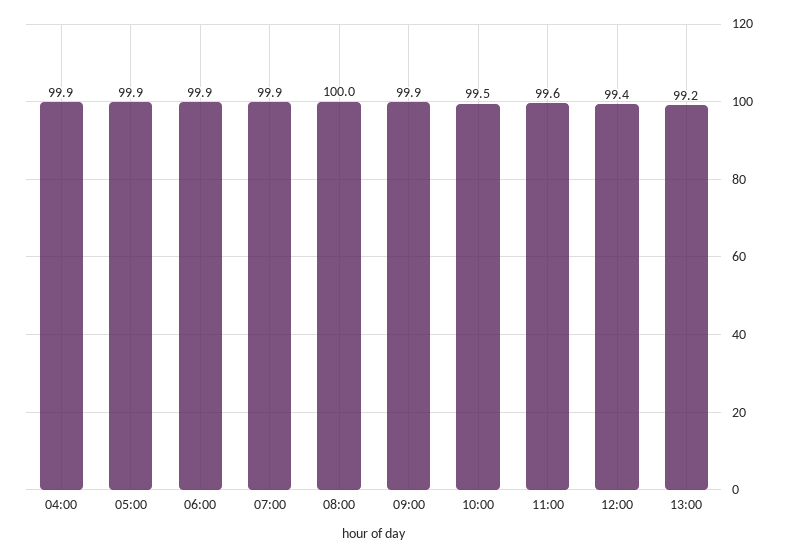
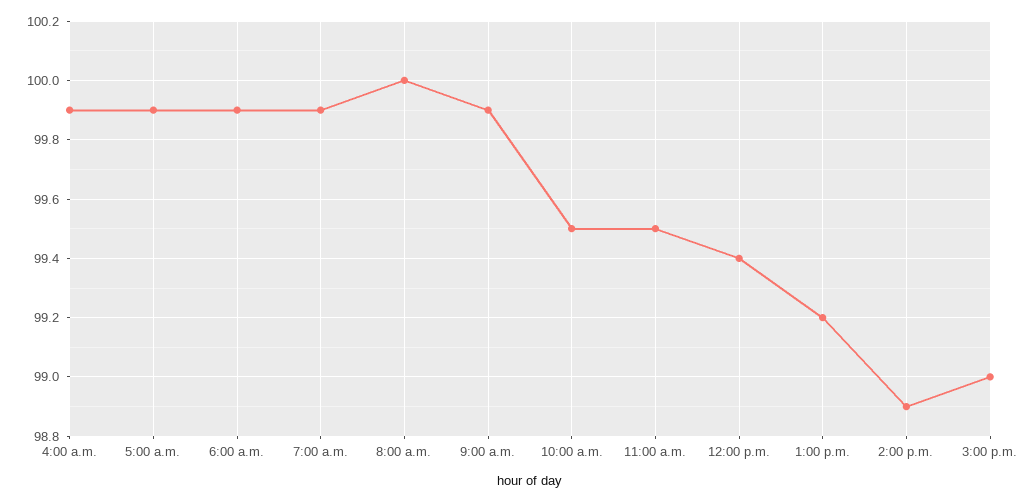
11:00: 99.6 -> 99.5
2:00 p.m.: none -> 98.9
3:00 p.m.: none -> 99

